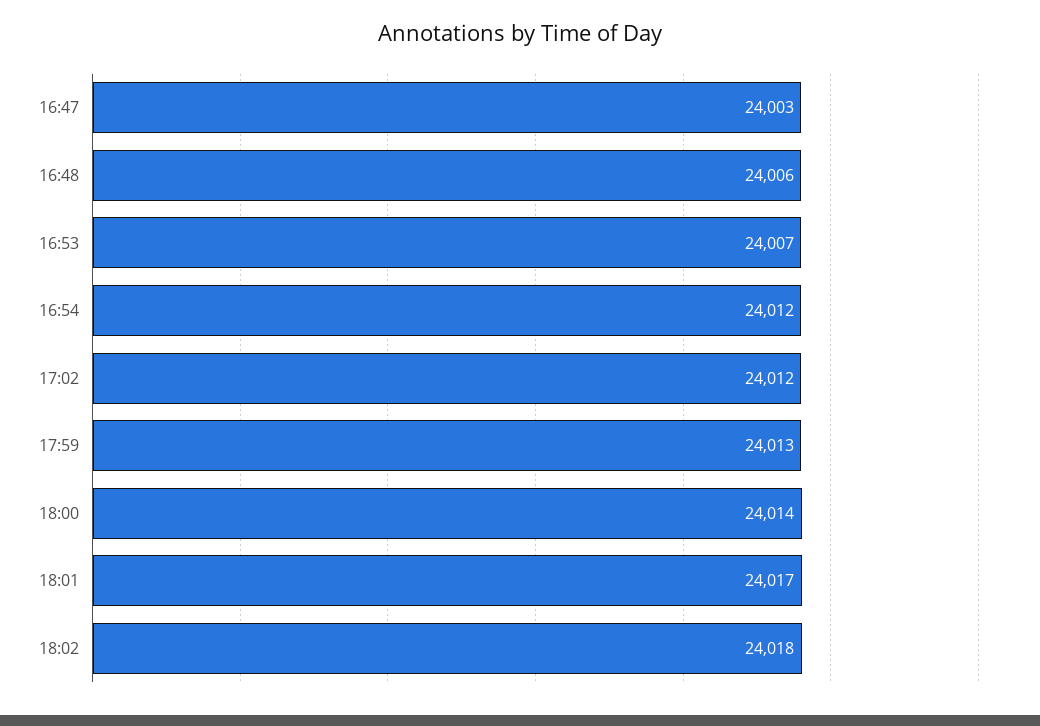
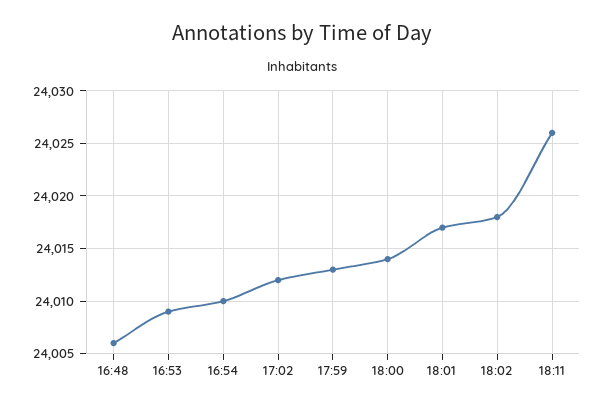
16:47: 24003 -> none
16:53: 24007 -> 24009
16:54: 24012 -> 24010
18:11: none -> 24026

